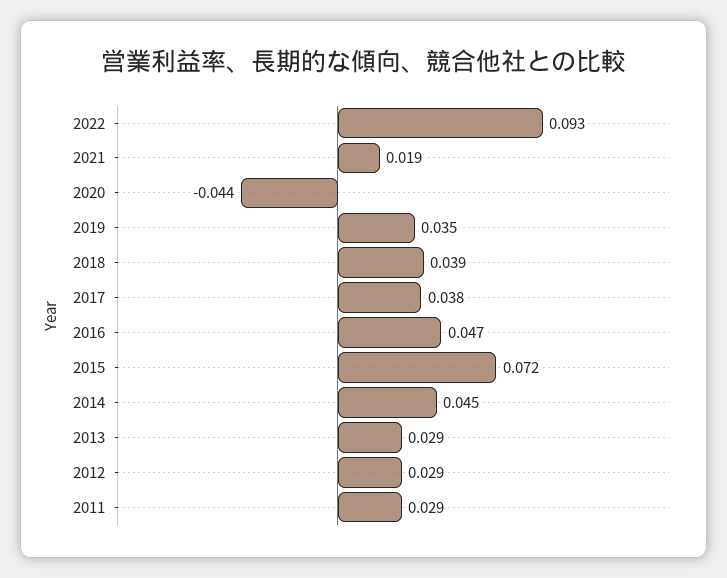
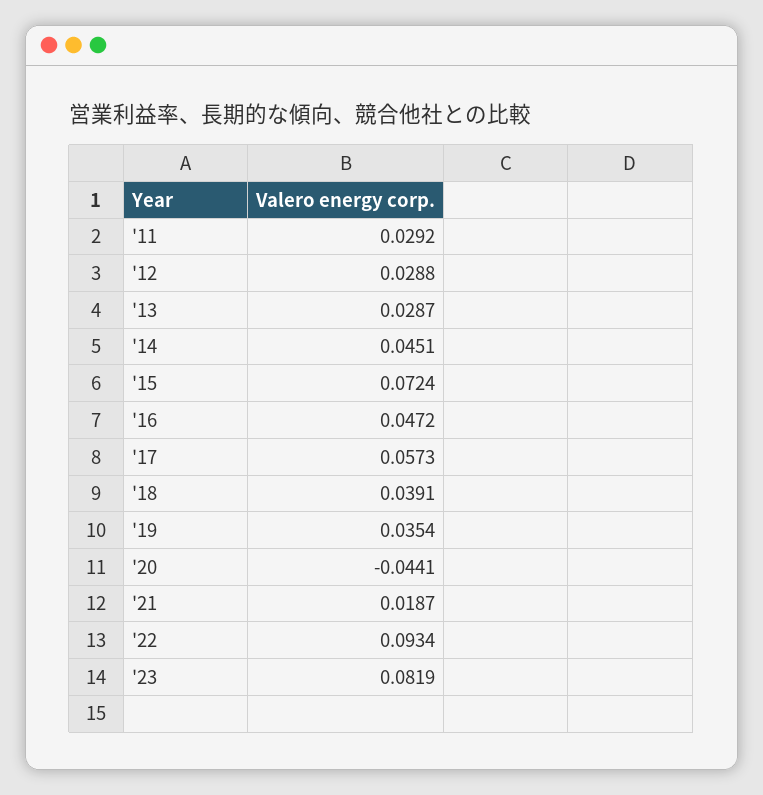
2017: 0.038 -> 0.0573
'23: none -> 0.0819

